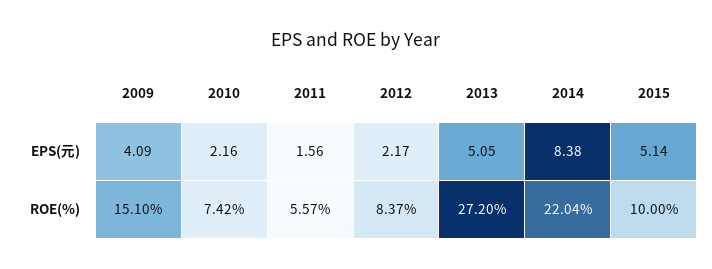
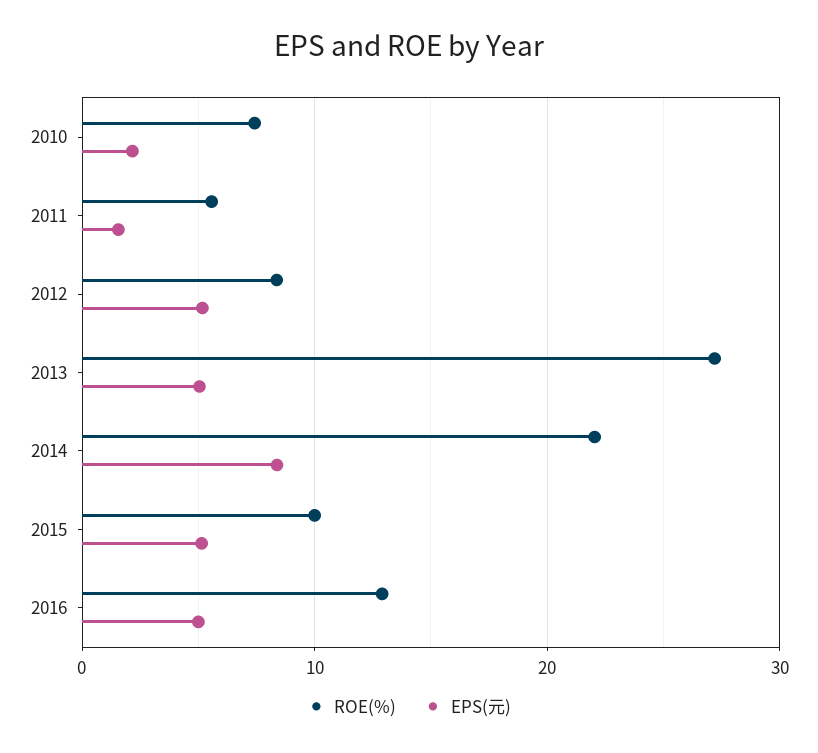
EPS(元), 2009: 4.09 -> none
EPS(元), 2012: 2.17 -> 5
ROE(%), 2009: 15.1 -> none
ROE(%), 2016: none -> 13
EPS(元), 2016: none -> 5

